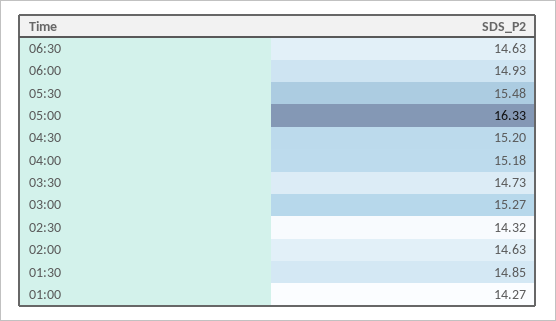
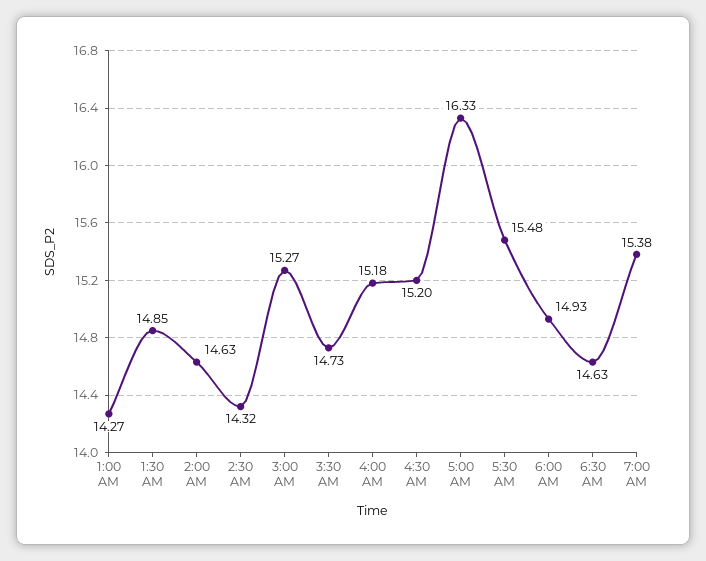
7:00 AM: none -> 15.38

